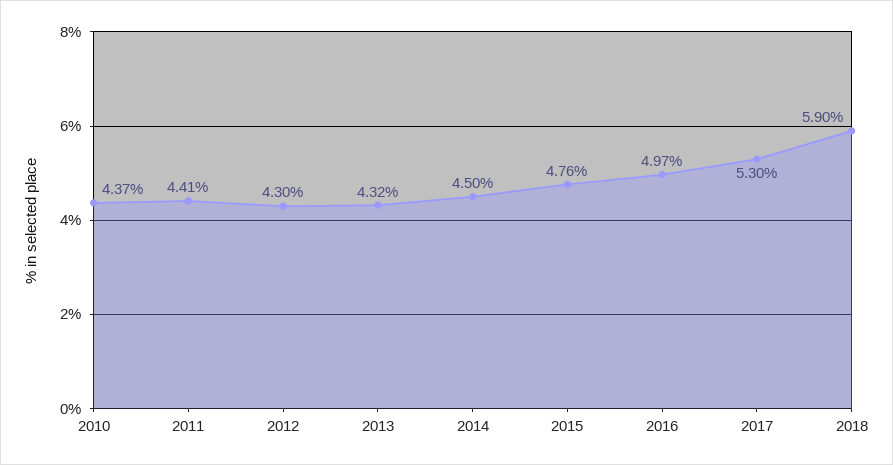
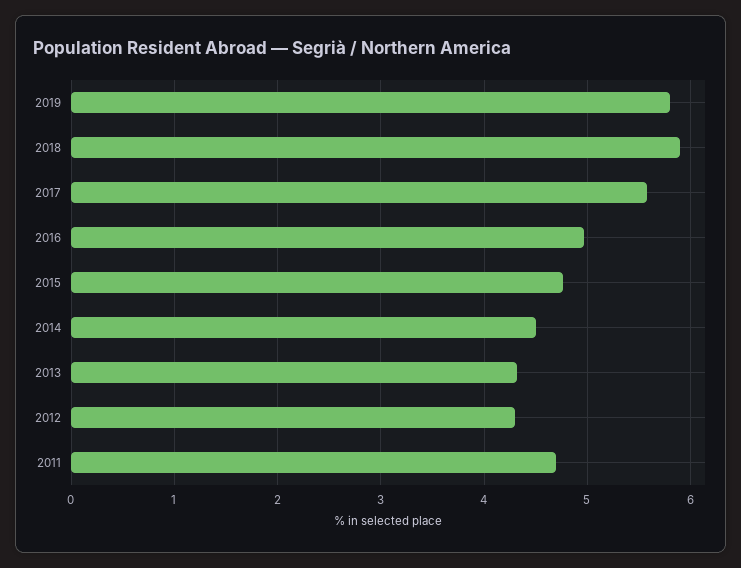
2010: 4.37 -> none
2011: 4.41 -> 4.7
2017: 5.3 -> 5.6
2019: none -> 5.8

